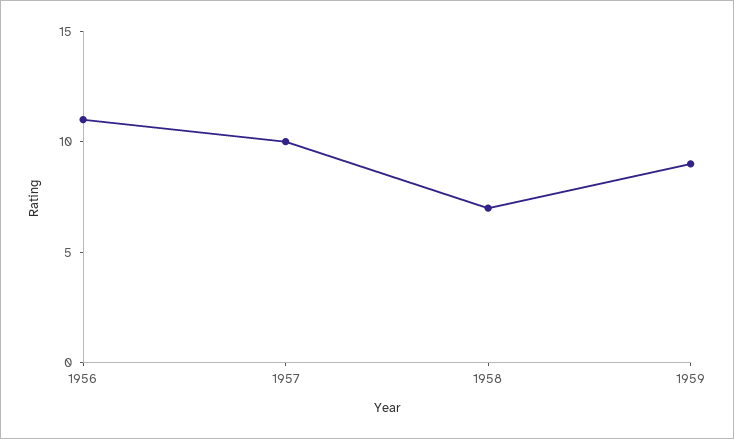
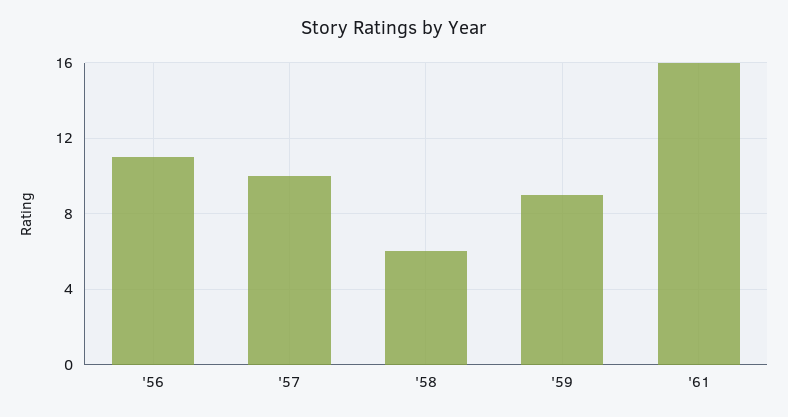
1958: 7 -> 6
'61: none -> 16

